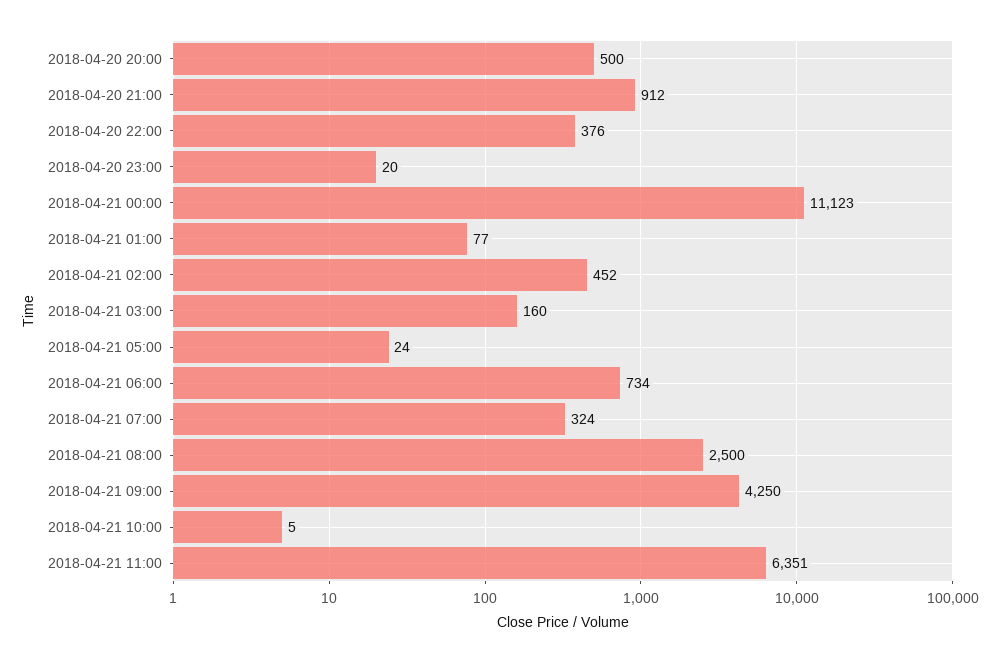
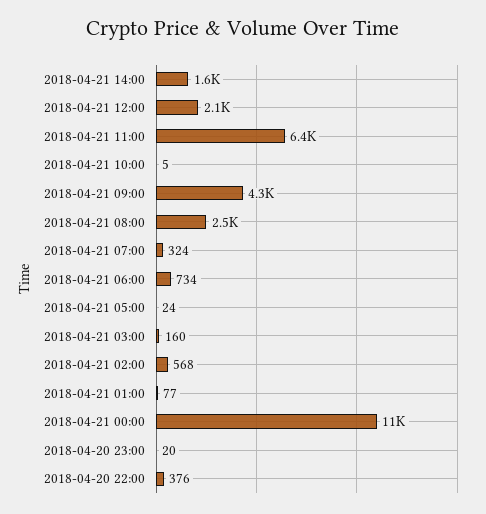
2018-04-20 20:00: 500 -> none
2018-04-20 21:00: 912 -> none
2018-04-21 02:00: 452 -> 568
2018-04-21 14:00: none -> 1600
2018-04-21 12:00: none -> 2100

